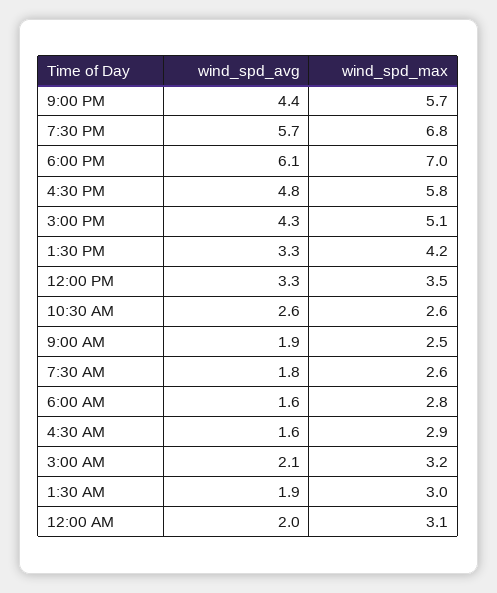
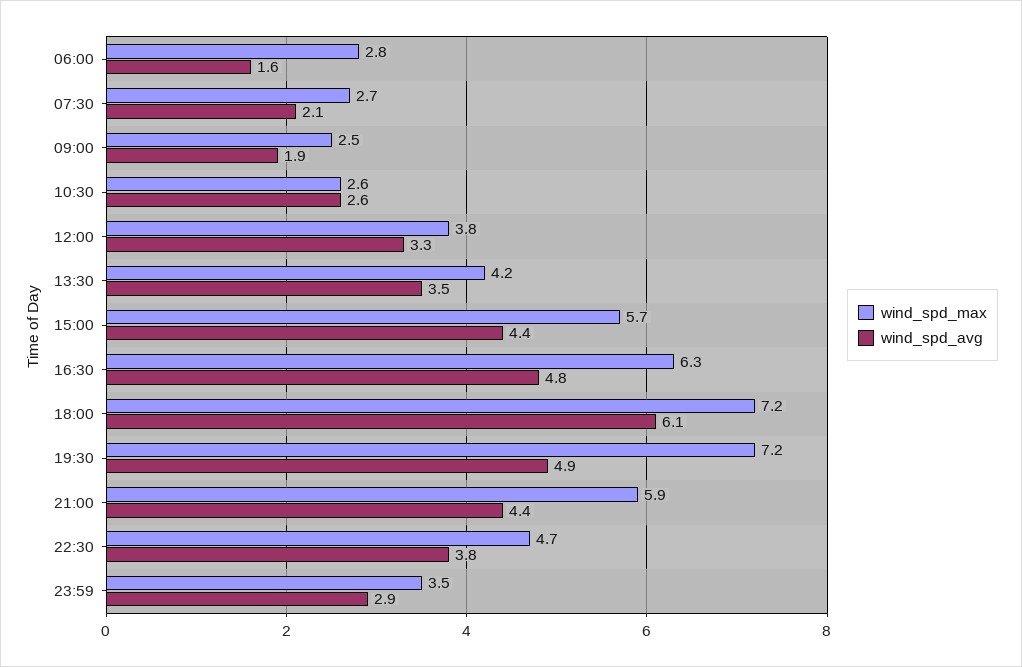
wind_spd_max, 9:00 PM: 5.7 -> 5.9
wind_spd_avg, 7:30 PM: 5.7 -> 4.9
wind_spd_max, 7:30 PM: 6.8 -> 7.2
wind_spd_max, 6:00 PM: 7 -> 7.2
wind_spd_max, 4:30 PM: 5.8 -> 6.3
wind_spd_avg, 3:00 PM: 4.3 -> 4.4
wind_spd_max, 3:00 PM: 5.1 -> 5.7
wind_spd_avg, 1:30 PM: 3.3 -> 3.5
wind_spd_max, 12:00 PM: 3.5 -> 3.8
wind_spd_avg, 7:30 AM: 1.8 -> 2.1
wind_spd_max, 7:30 AM: 2.6 -> 2.7
wind_spd_avg, 4:30 AM: 1.6 -> none
wind_spd_max, 4:30 AM: 2.9 -> none
wind_spd_avg, 3:00 AM: 2.1 -> none
wind_spd_max, 3:00 AM: 3.2 -> none
wind_spd_avg, 1:30 AM: 1.9 -> none
wind_spd_max, 1:30 AM: 3 -> none
wind_spd_avg, 12:00 AM: 2 -> none
wind_spd_max, 12:00 AM: 3.1 -> none
wind_spd_max, 22:30: none -> 4.7
wind_spd_avg, 22:30: none -> 3.8
wind_spd_max, 23:59: none -> 3.5
wind_spd_avg, 23:59: none -> 2.9

